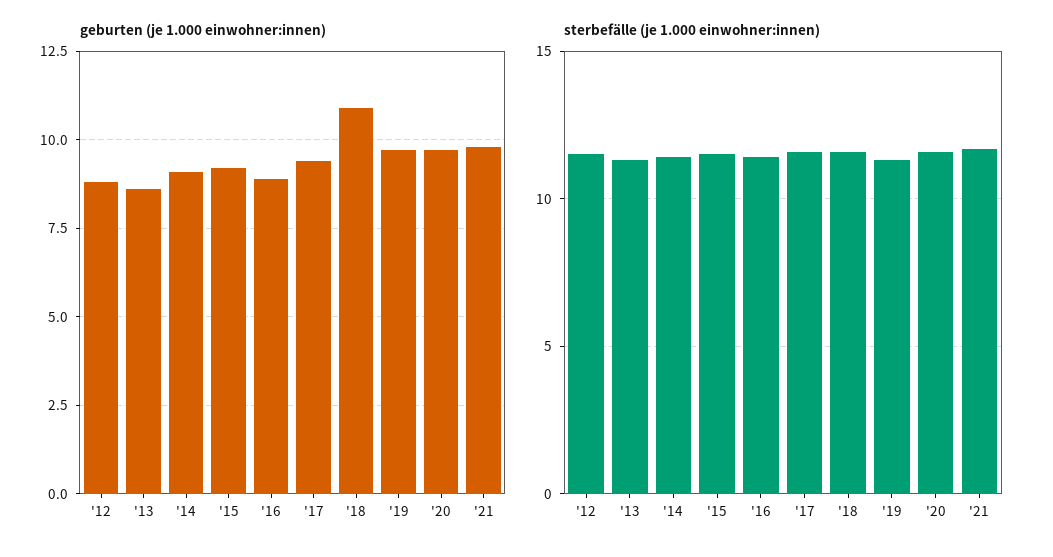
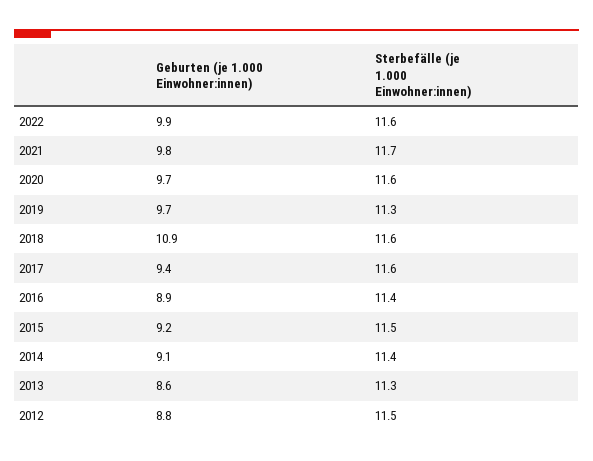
geburten (je 1.000 einwohner:innen), 2022: none -> 9.9
sterbefälle (je 1.000 einwohner:innen), 2022: none -> 11.6

